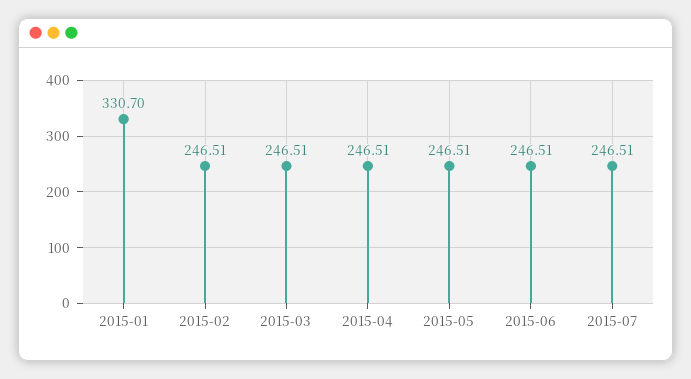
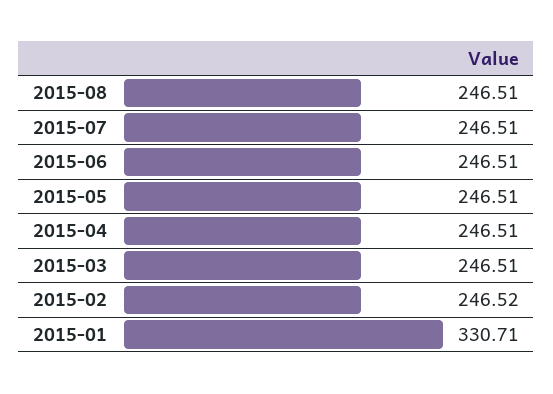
2015-01: 330.7 -> 330.71
2015-02: 246.51 -> 246.52
2015-08: none -> 246.51

